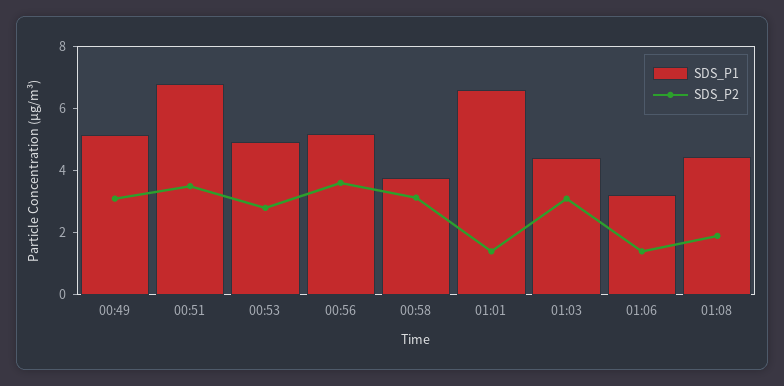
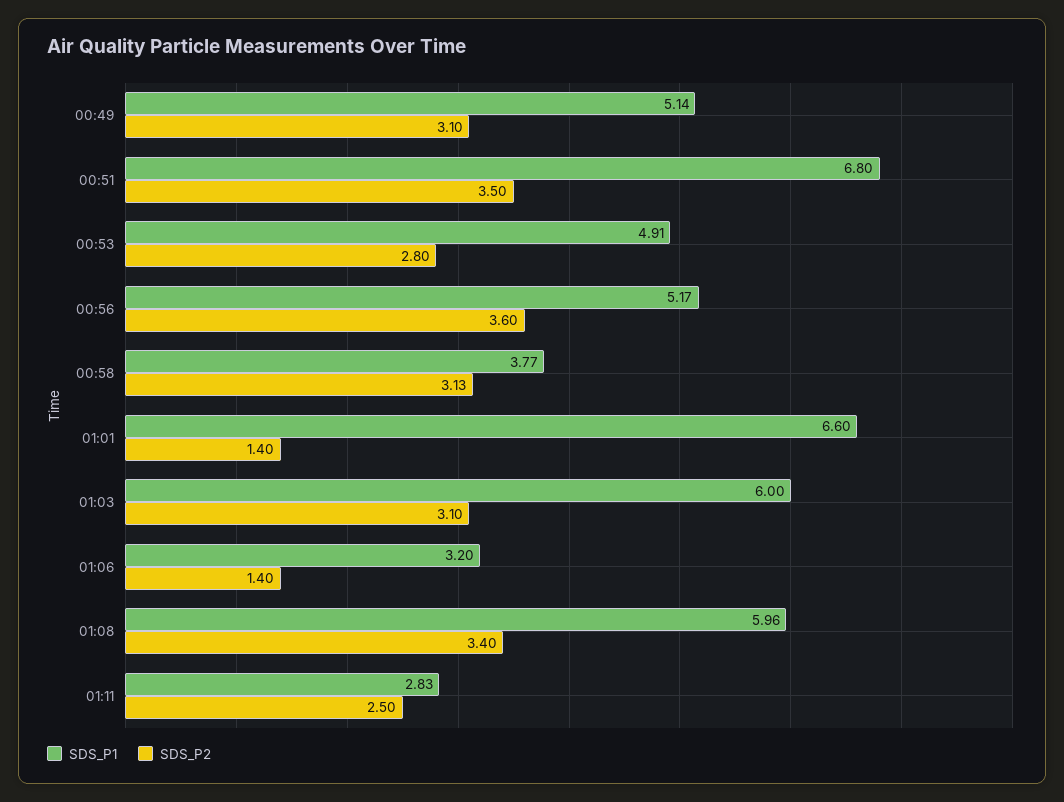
SDS_P1, 01:03: 4.5 -> 6
SDS_P1, 01:08: 4.5 -> 5.96
SDS_P2, 01:08: 2 -> 3.4
SDS_P1, 01:11: none -> 2.83
SDS_P2, 01:11: none -> 2.5

